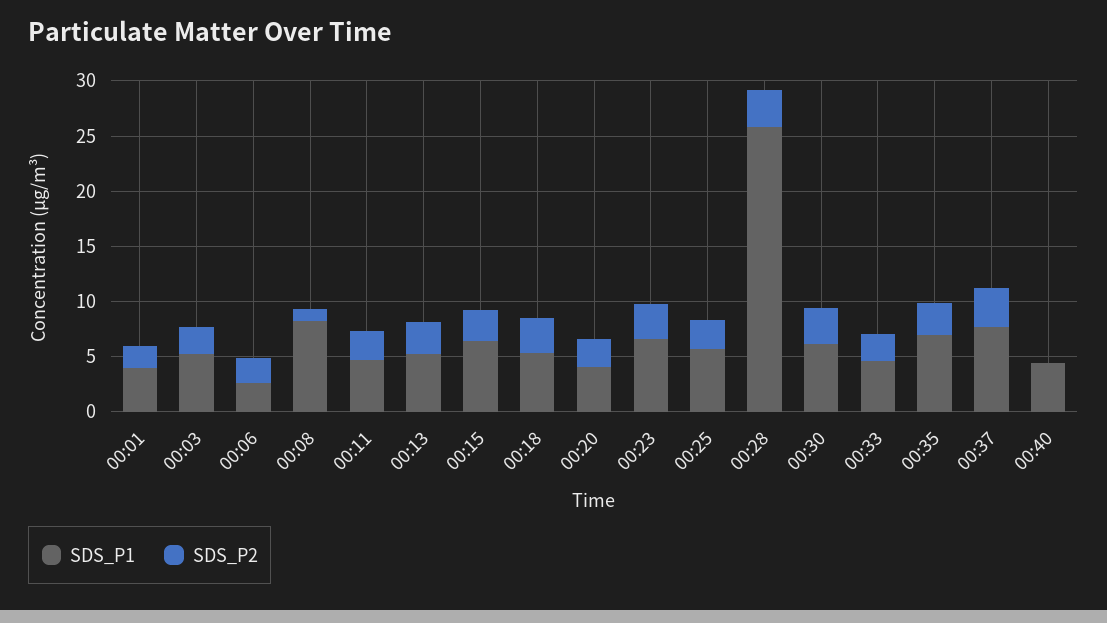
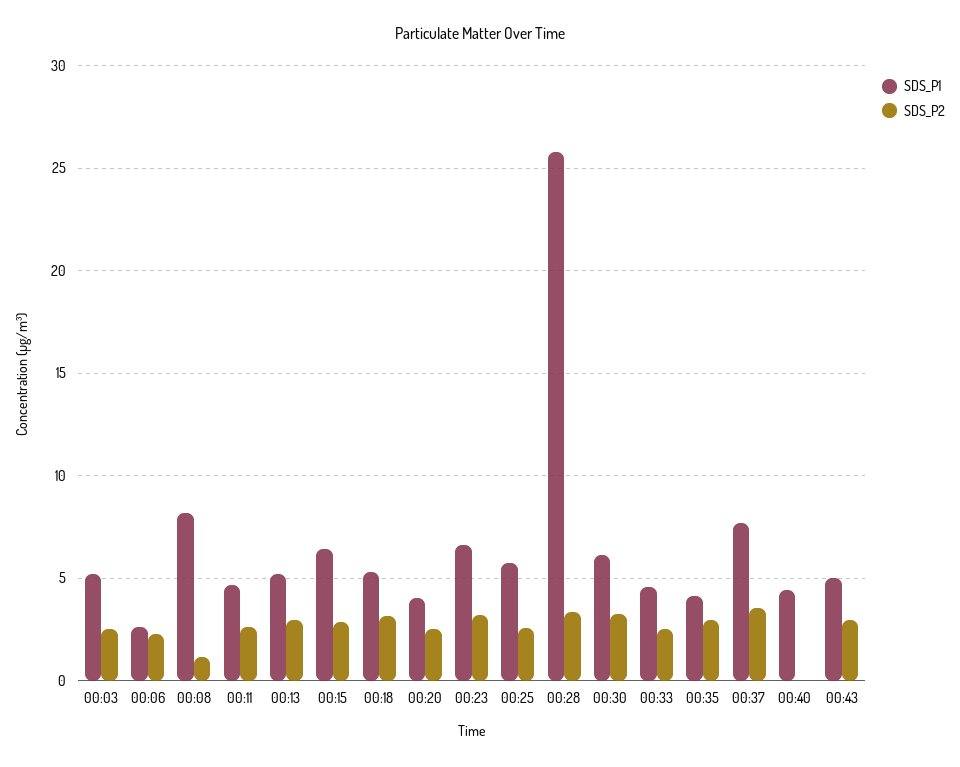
SDS_P1, 00:01: 4 -> none
SDS_P2, 00:01: 2 -> none
SDS_P1, 00:35: 7 -> 4
SDS_P1, 00:43: none -> 5
SDS_P2, 00:43: none -> 3

